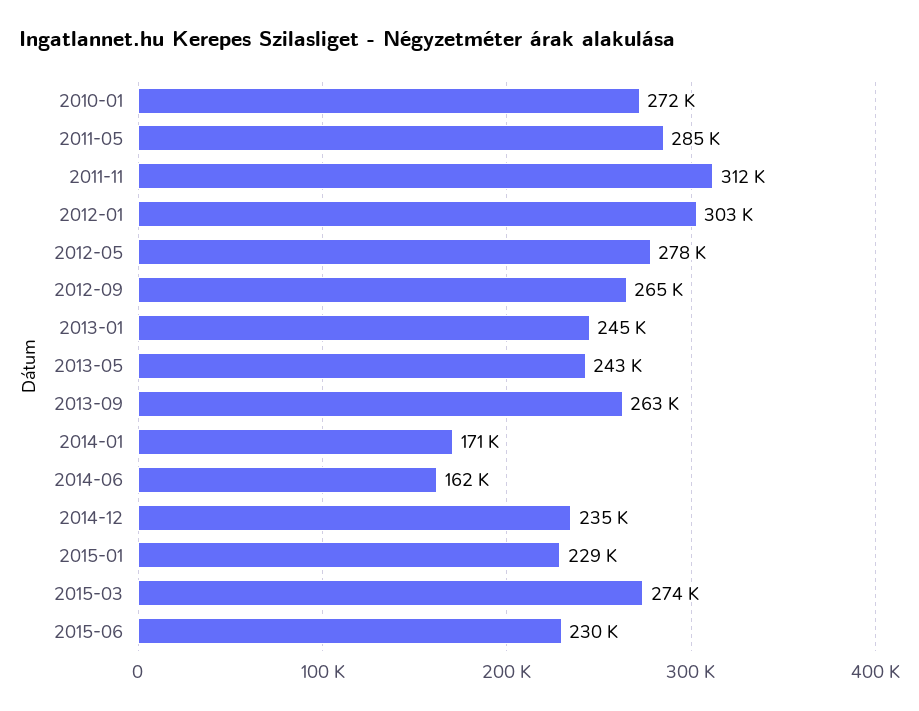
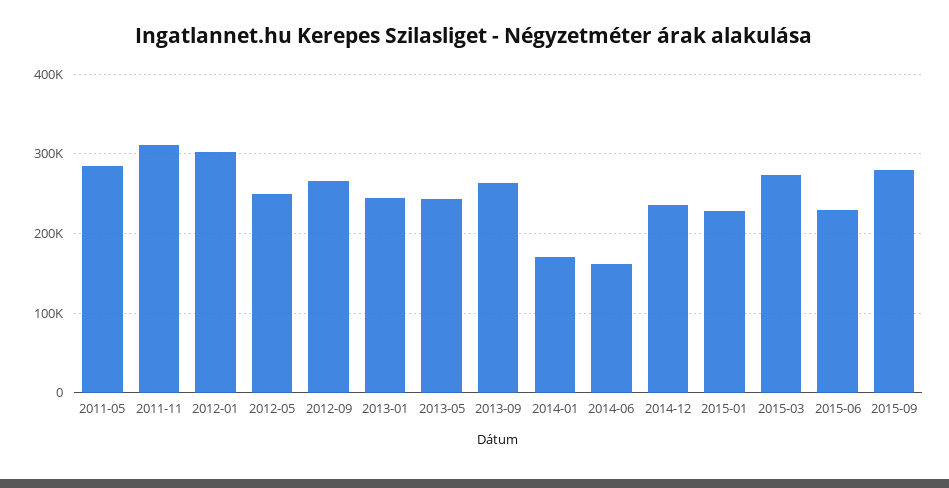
2010-01: 272000 -> none
2012-05: 278000 -> 250000
2015-09: none -> 280000

